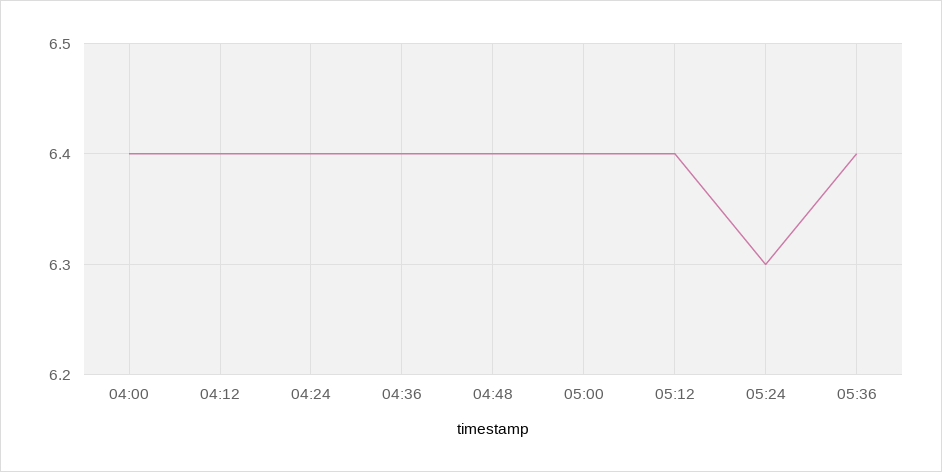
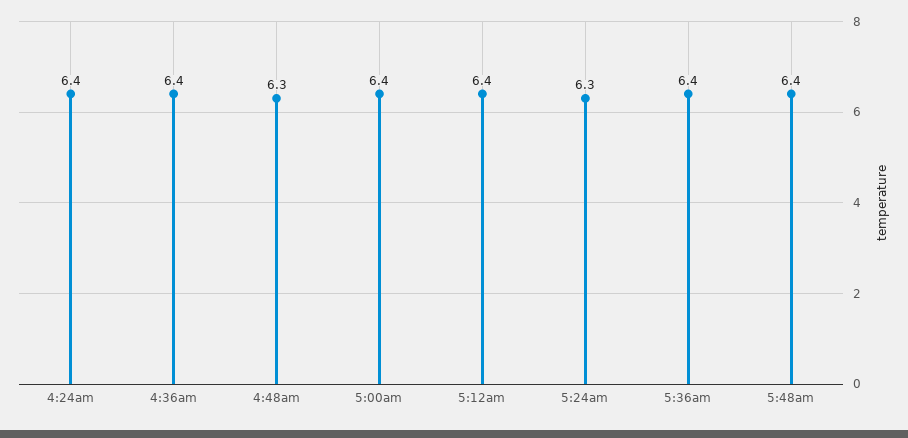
04:00: 6.4 -> none
04:12: 6.4 -> none
04:48: 6.4 -> 6.3
5:48am: none -> 6.4

